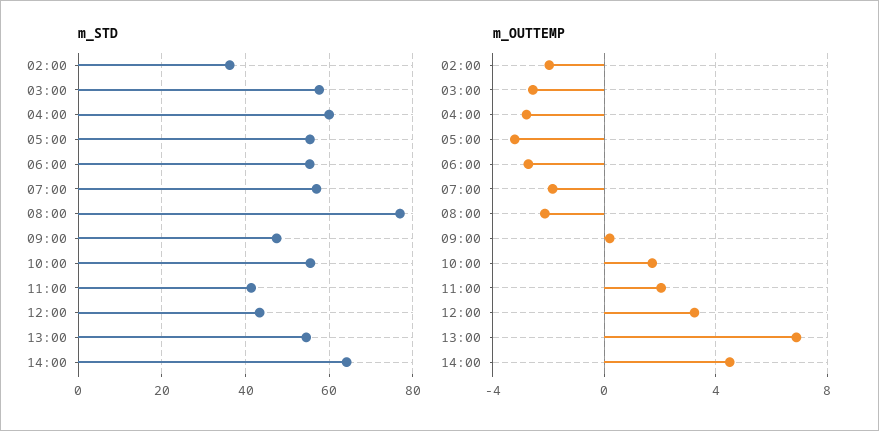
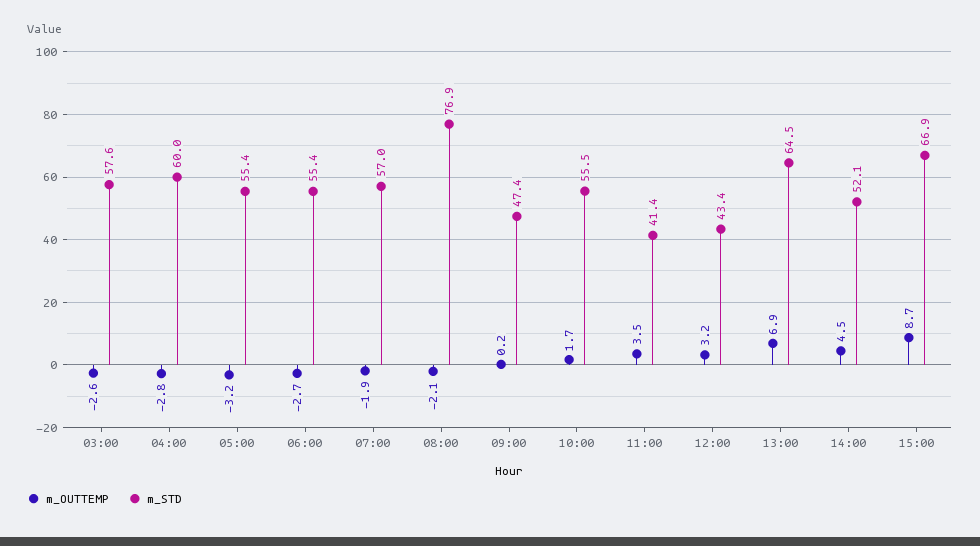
m_STD, 02:00: 36 -> none
m_STD, 13:00: 54 -> 64.5
m_STD, 14:00: 64 -> 52.1
m_OUTTEMP, 02:00: -2 -> none
m_OUTTEMP, 11:00: 2 -> 3.5
m_OUTTEMP, 15:00: none -> 8.7
m_STD, 15:00: none -> 66.9

